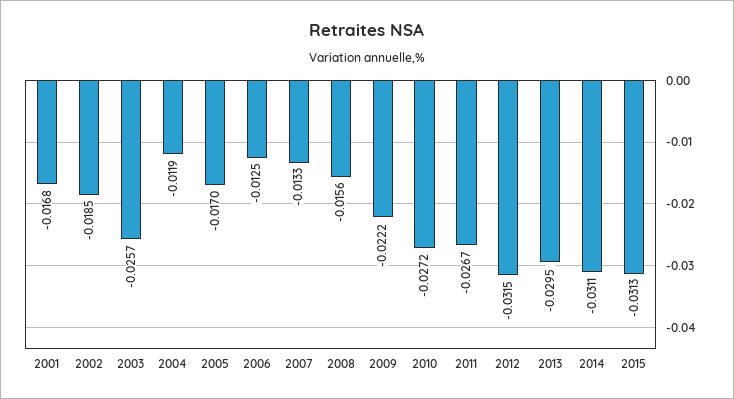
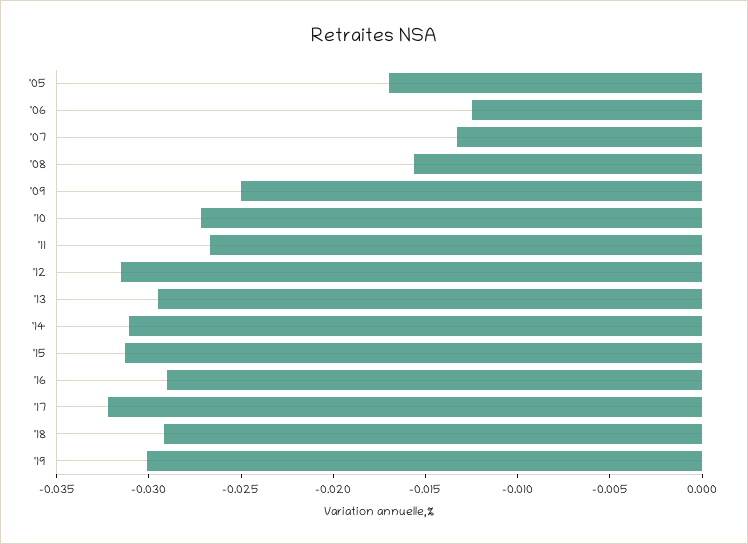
2001: -0.0168 -> none
2002: -0.0185 -> none
2003: -0.0257 -> none
2004: -0.0119 -> none
2009: -0.0222 -> -0.025
'16: none -> -0.029
'17: none -> -0.032
'18: none -> -0.029
'19: none -> -0.03

